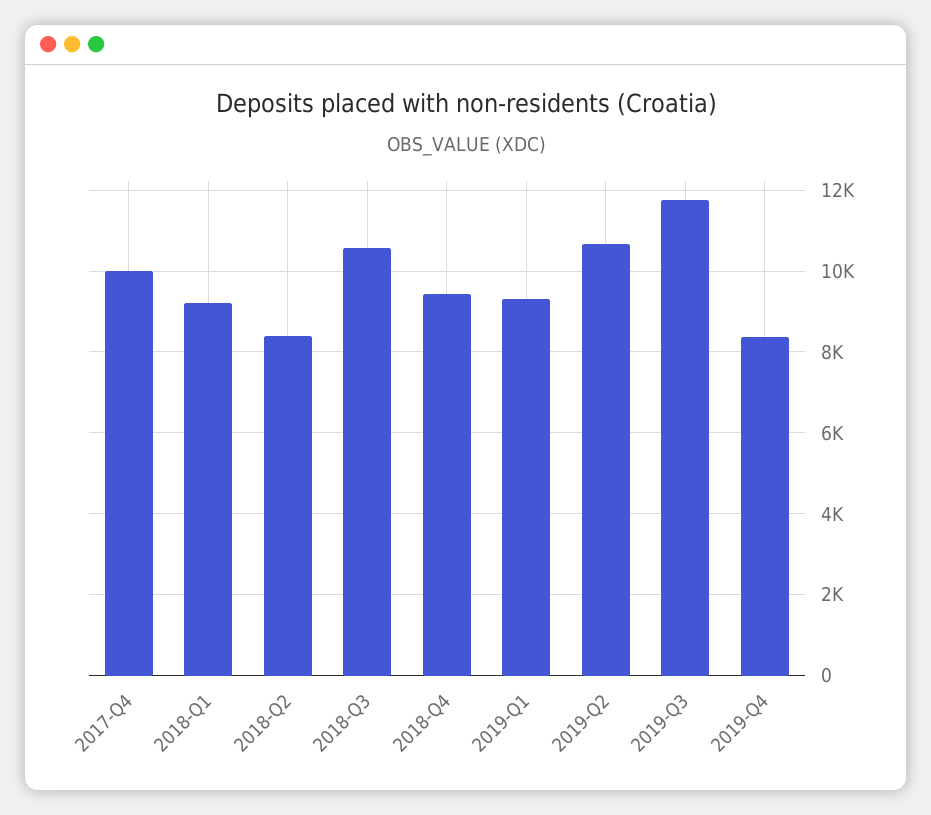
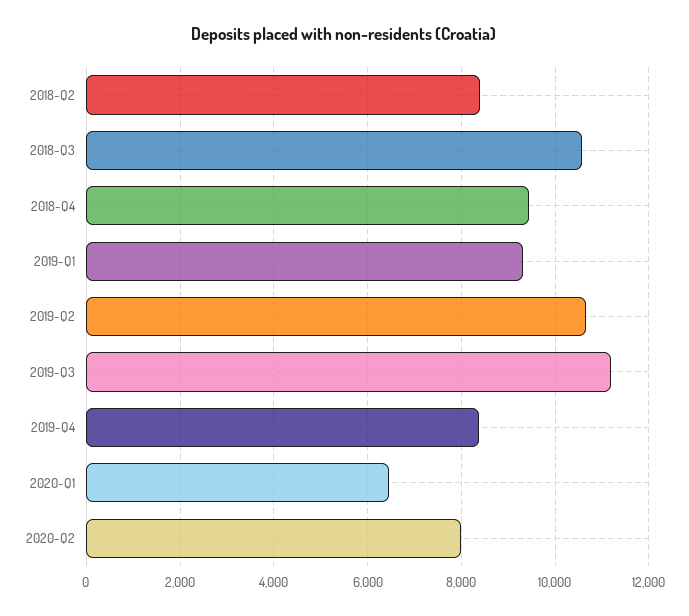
2017-Q4: 10000 -> none
2018-Q1: 9200 -> none
2019-Q3: 11800 -> 11200
2020-Q1: none -> 6400
2020-Q2: none -> 8000

